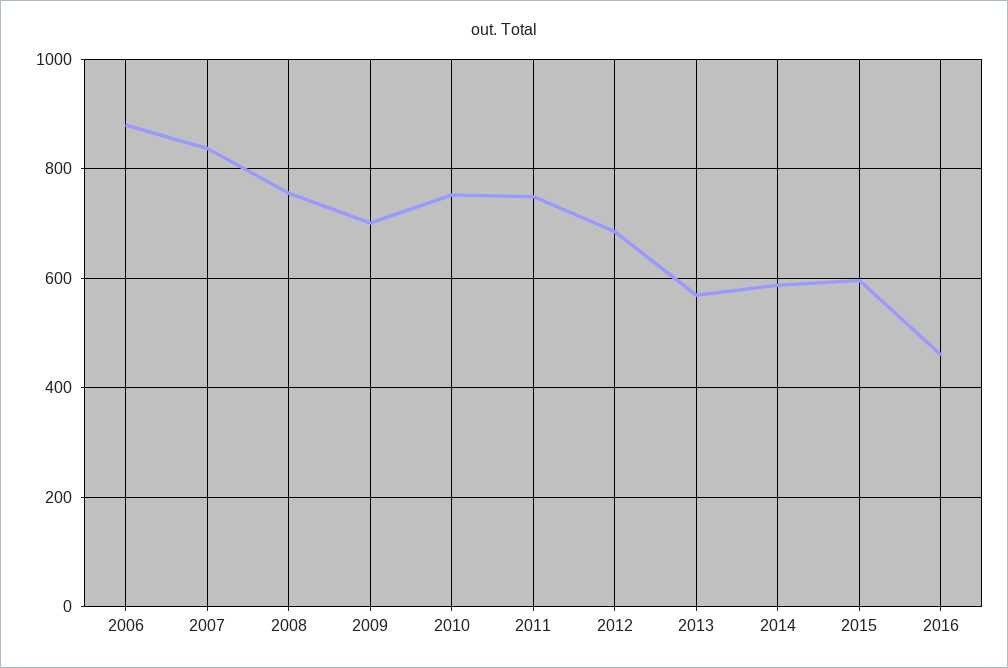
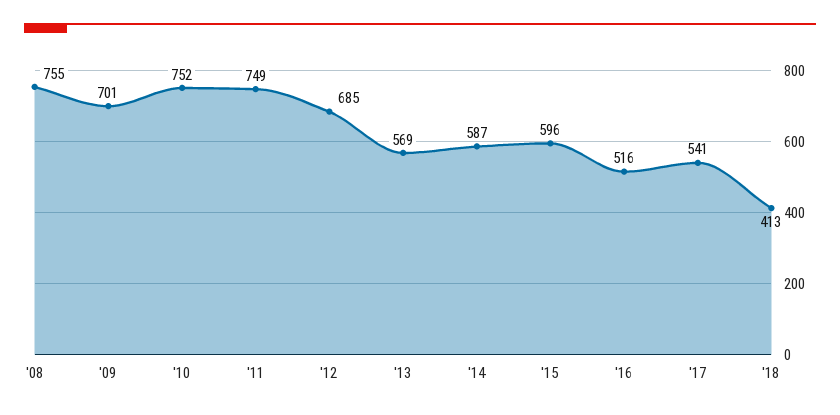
2006: 880 -> none
2007: 840 -> none
2016: 460 -> 516
'17: none -> 541
'18: none -> 413

